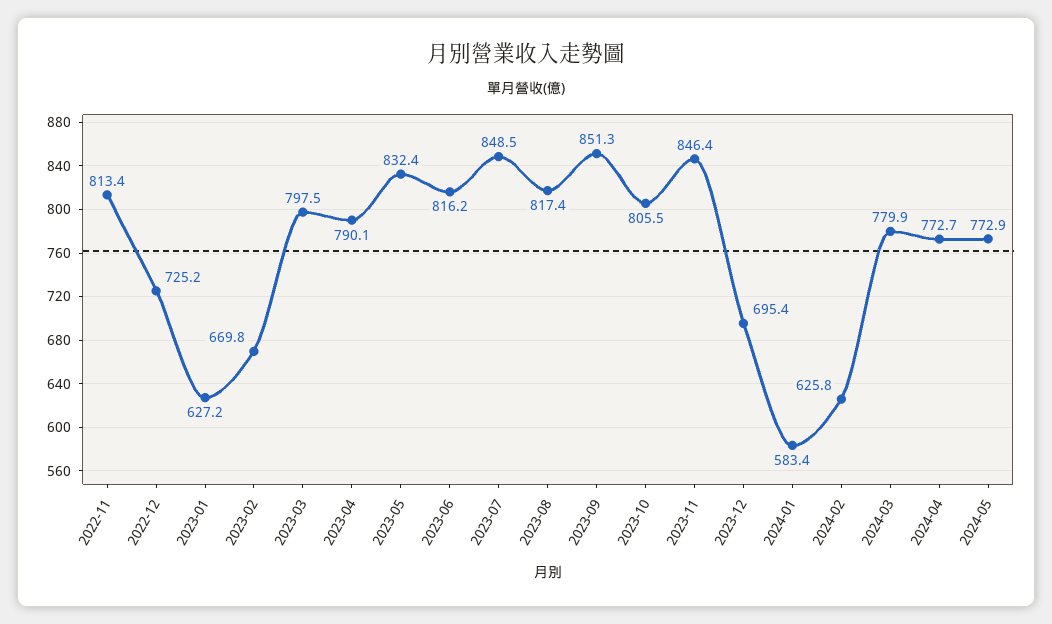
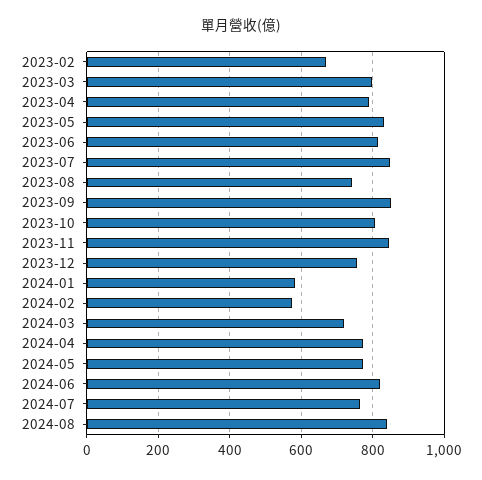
2022-11: 813.4 -> none
2022-12: 725.2 -> none
2023-01: 627.2 -> none
2023-08: 817.4 -> 740
2023-12: 695.4 -> 760
2024-02: 625.8 -> 580
2024-03: 779.9 -> 720
2024-06: none -> 820
2024-07: none -> 760
2024-08: none -> 840

